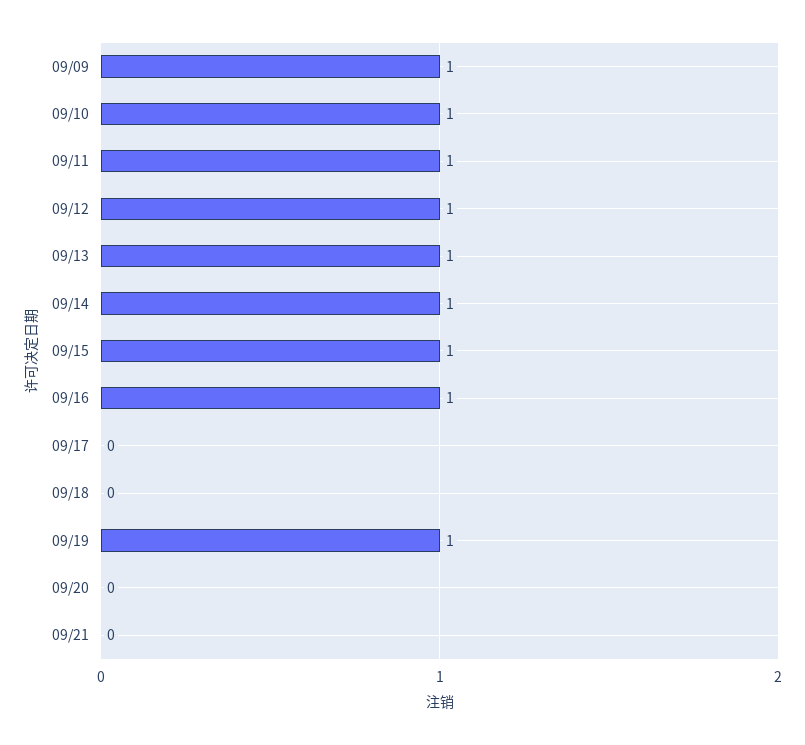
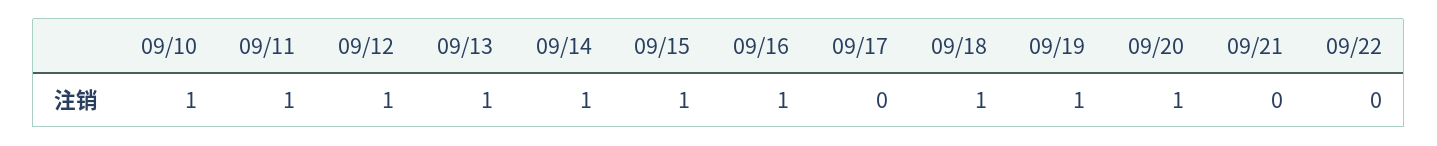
09/09: 1 -> none
09/18: 0 -> 1
09/20: 0 -> 1
09/22: none -> 0

